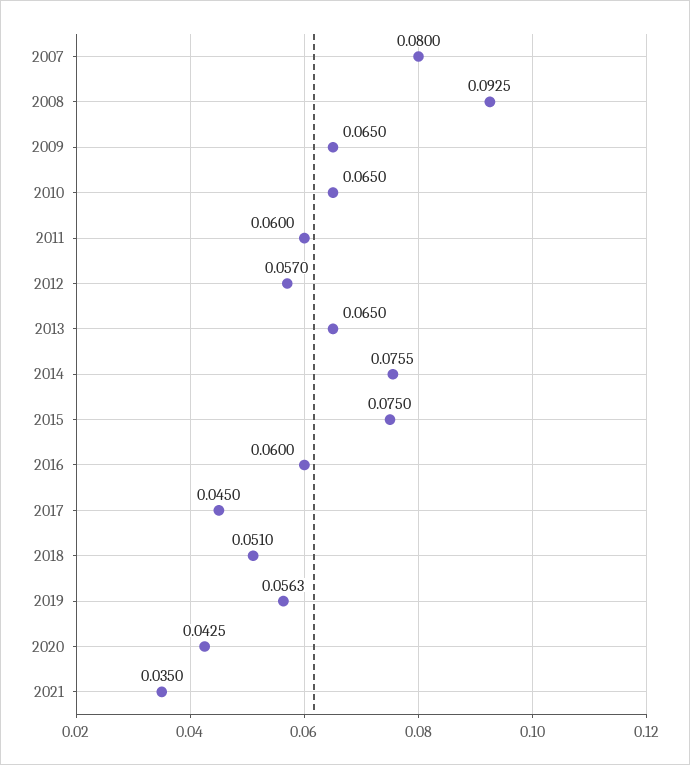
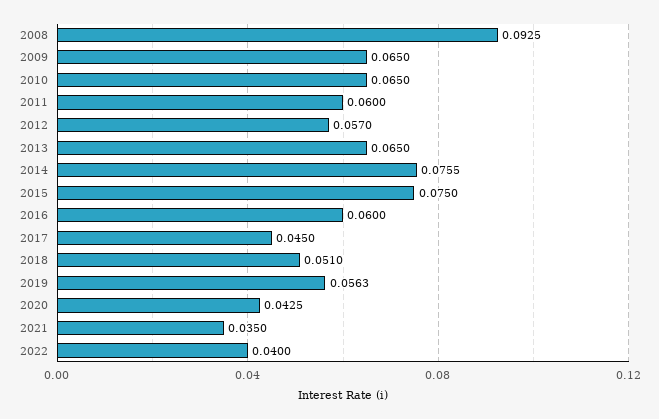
2007: 0.08 -> none
2022: none -> 0.04

